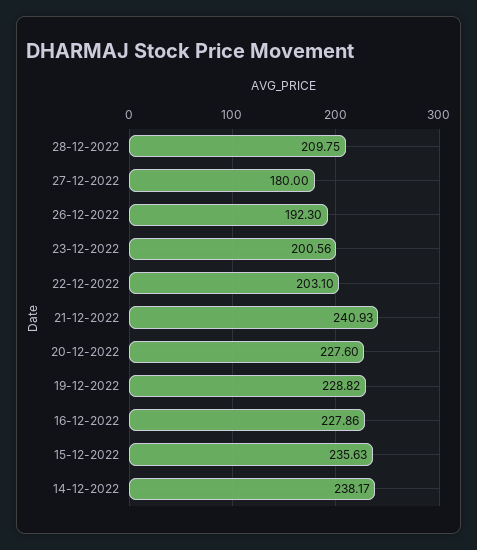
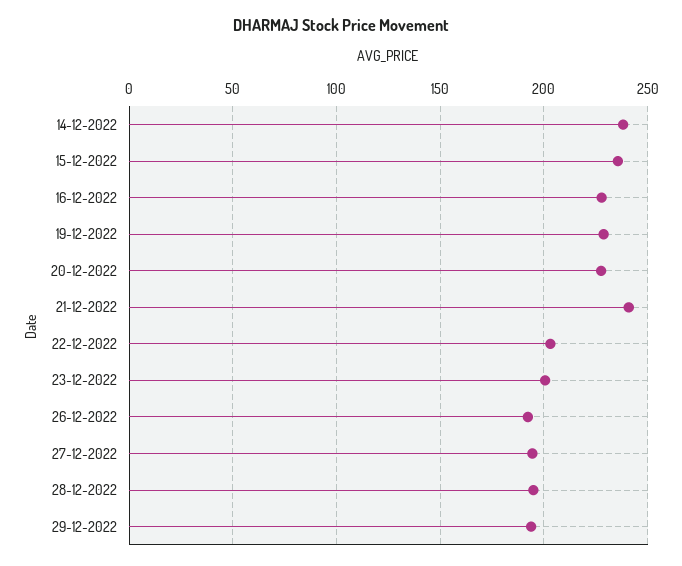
28-12-2022: 209.75 -> 195
27-12-2022: 180 -> 195
29-12-2022: none -> 195

